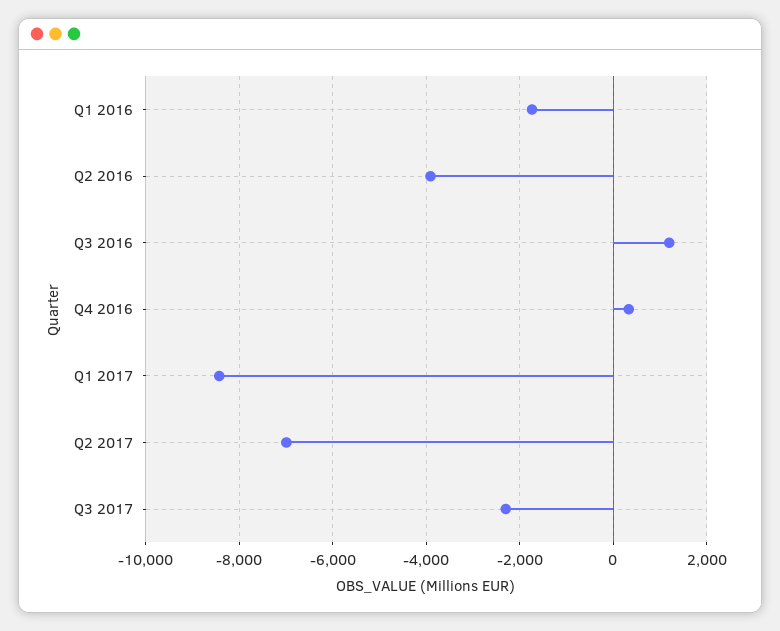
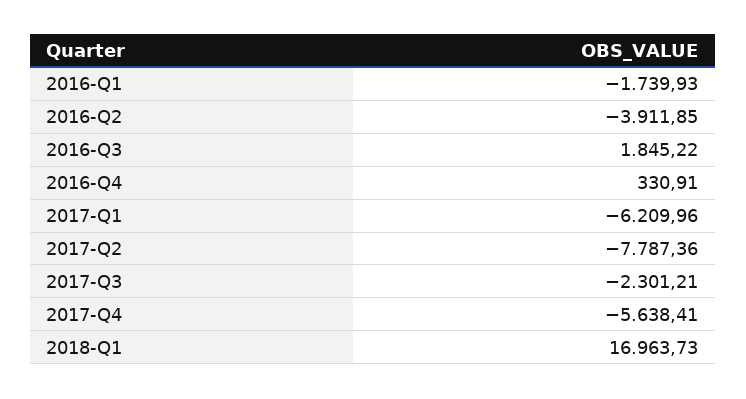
Q3 2016: 1200 -> 1845.22
Q1 2017: -8400 -> -6209.96
Q2 2017: -7000 -> -7787.36
2017-Q4: none -> -5638.41
2018-Q1: none -> 16963.73

